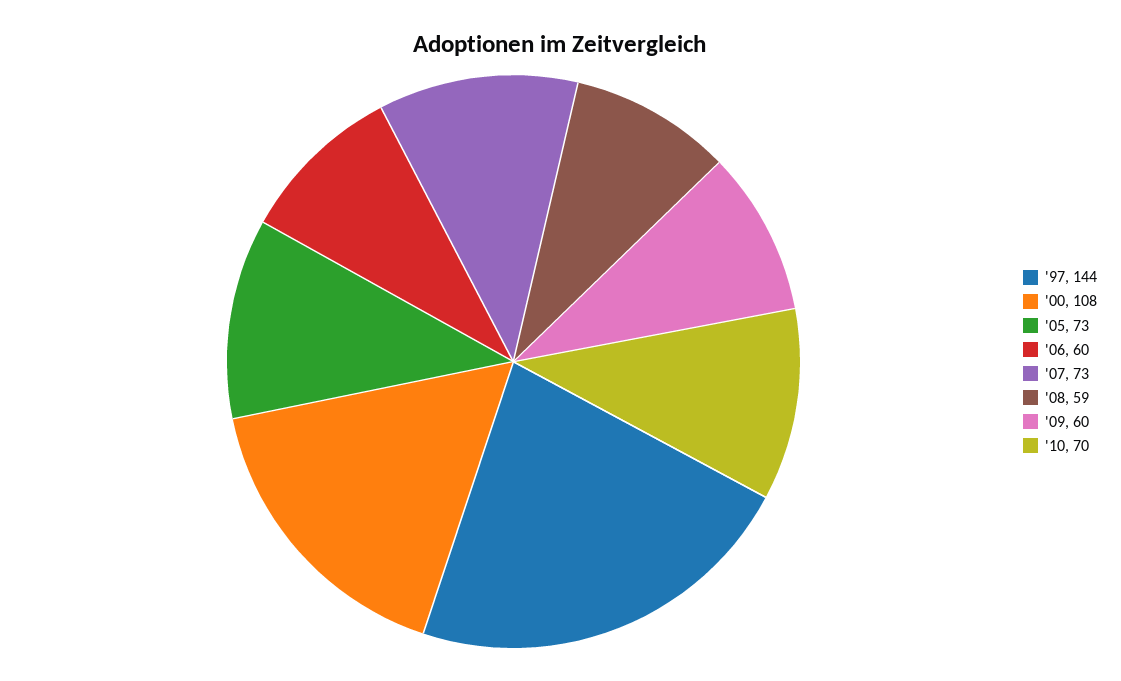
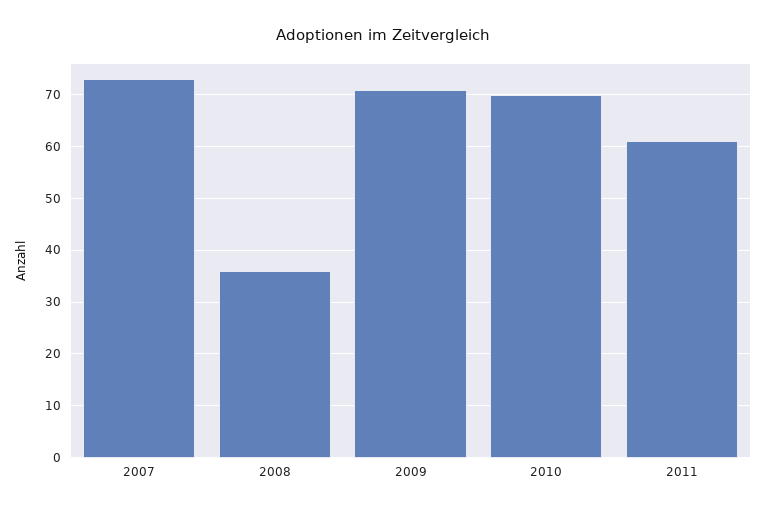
'97: 144 -> none
'00: 108 -> none
'05: 73 -> none
'06: 60 -> none
'08: 59 -> 35
'09: 60 -> 70
2011: none -> 60

